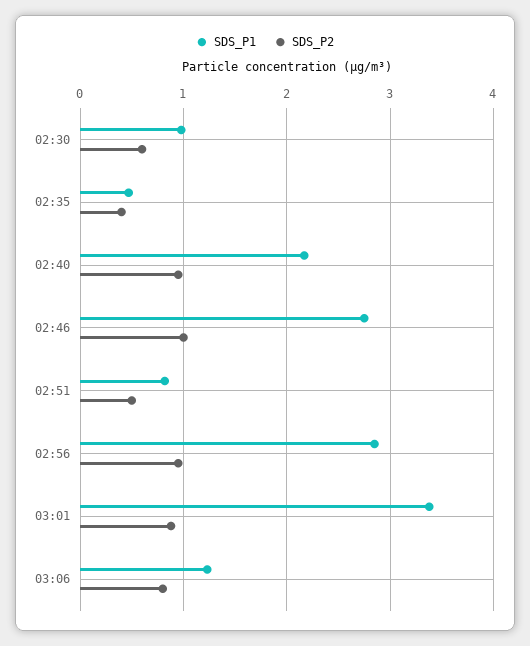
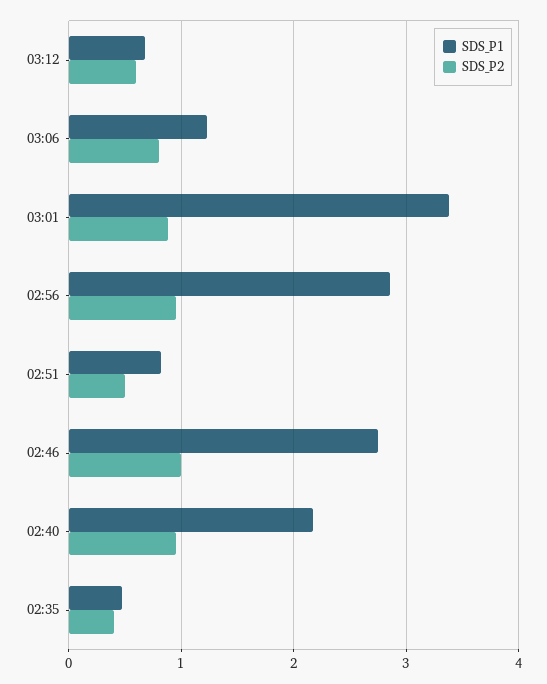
SDS_P1, 02:30: 1 -> none
SDS_P2, 02:30: 0.6 -> none
SDS_P1, 03:12: none -> 0.7
SDS_P2, 03:12: none -> 0.6

